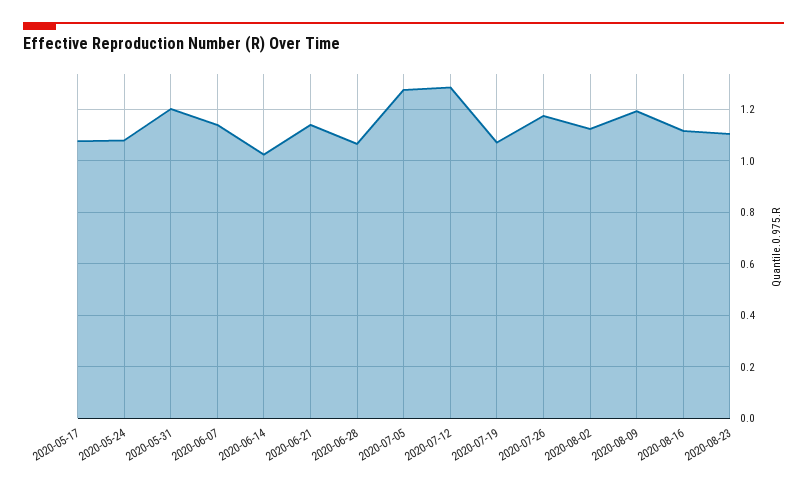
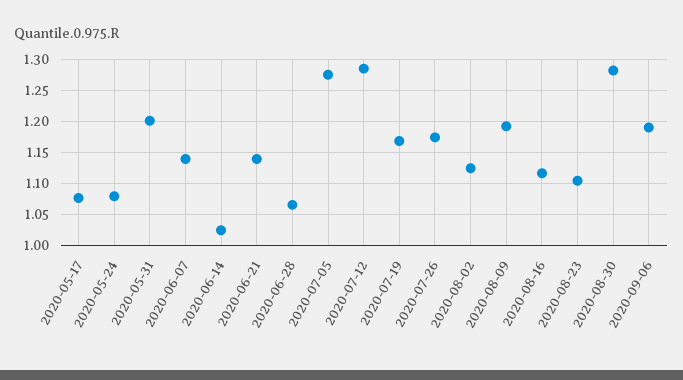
2020-07-19: 1.075 -> 1.17
2020-08-30: none -> 1.28
2020-09-06: none -> 1.19

